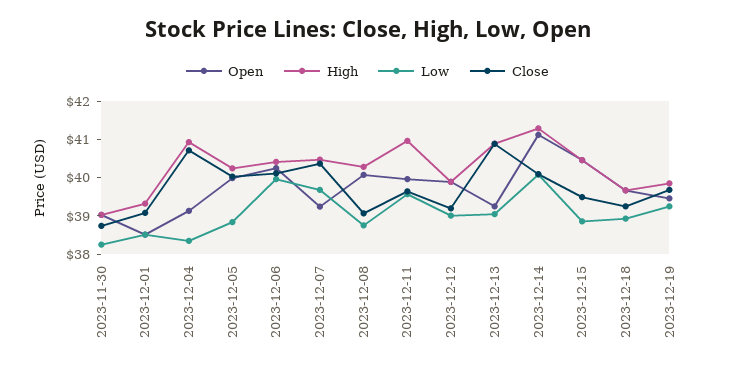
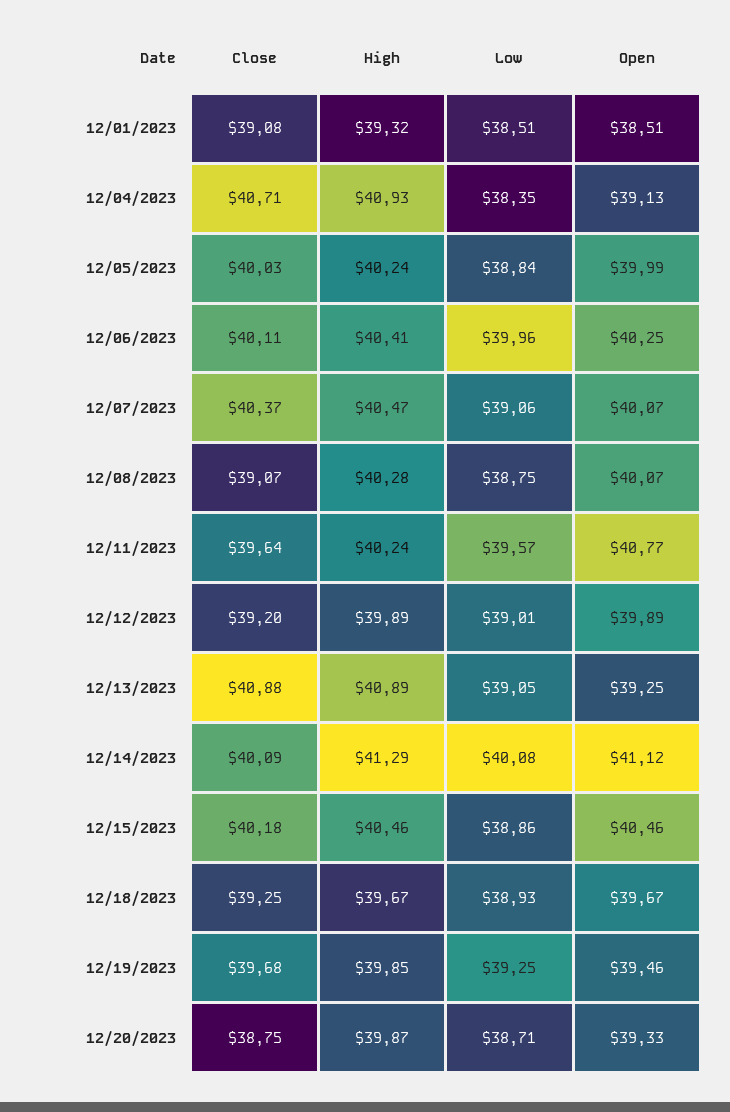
Open, 2023-11-30: 39 -> none
High, 2023-11-30: 39 -> none
Low, 2023-11-30: 38.25 -> none
Close, 2023-11-30: 38.75 -> none
Open, 2023-12-07: 39.25 -> 40.07
Low, 2023-12-07: 39.75 -> 39.06
Open, 2023-12-11: 40 -> 40.77
High, 2023-12-11: 41 -> 40.24
Close, 2023-12-15: 39.5 -> 40.18
Close, 12/20/2023: none -> 38.75
High, 12/20/2023: none -> 39.87
Low, 12/20/2023: none -> 38.71
Open, 12/20/2023: none -> 39.33

